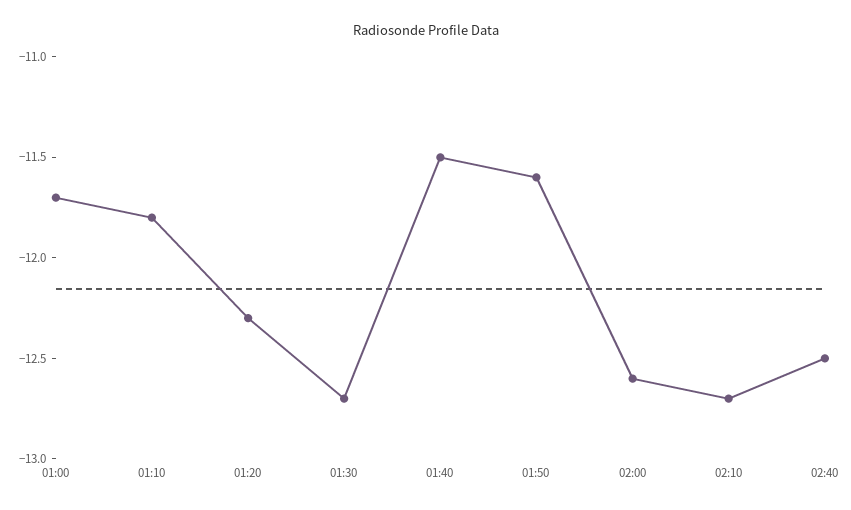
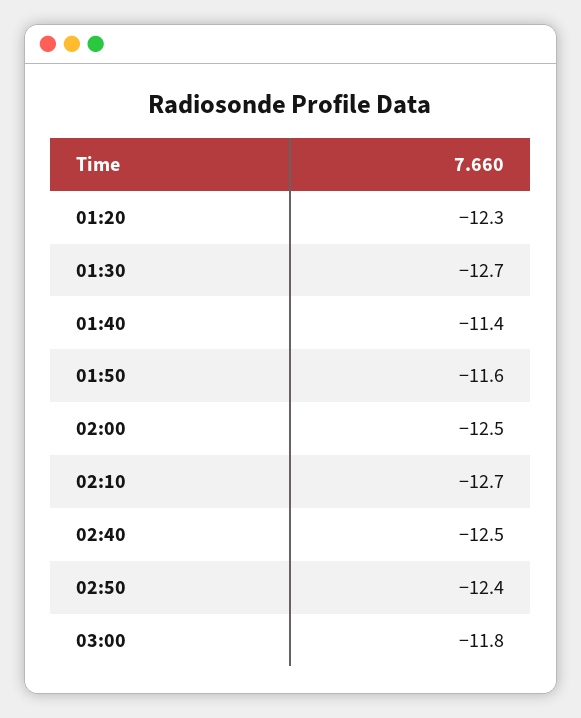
01:00: -11.7 -> none
01:10: -11.8 -> none
01:40: -11.5 -> -11.4
02:00: -12.6 -> -12.5
02:50: none -> -12.4
03:00: none -> -11.8

